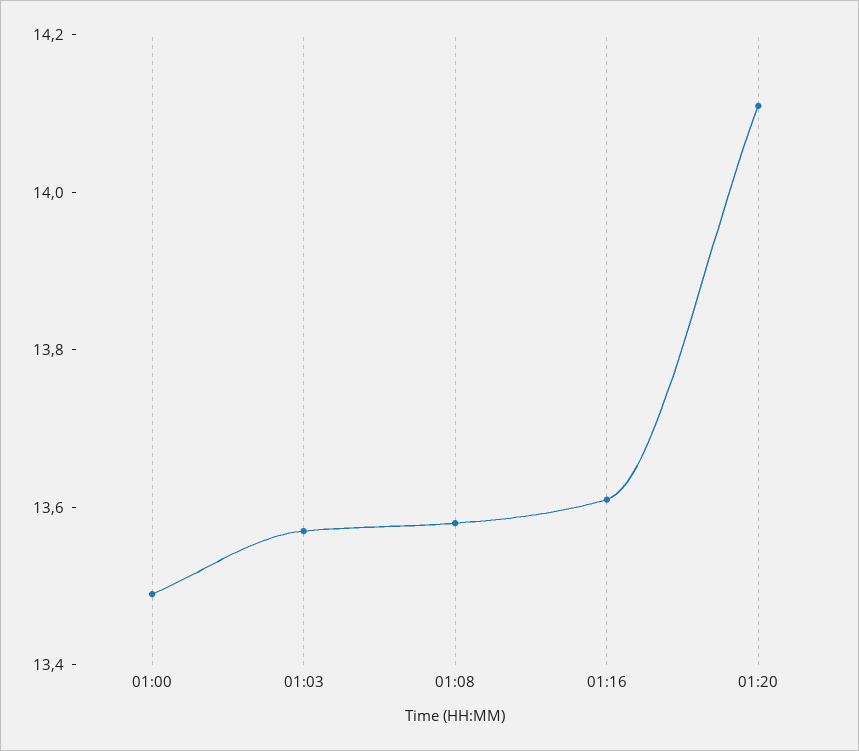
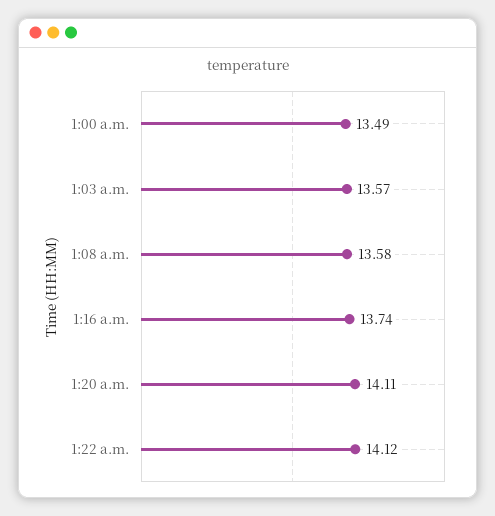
01:16: 13.6 -> 13.74
1:22 a.m.: none -> 14.12

